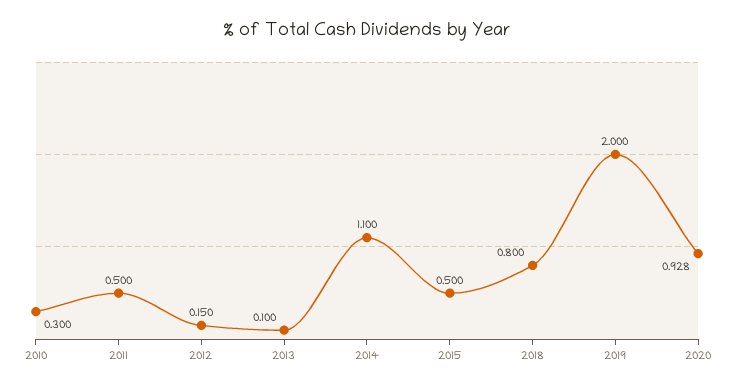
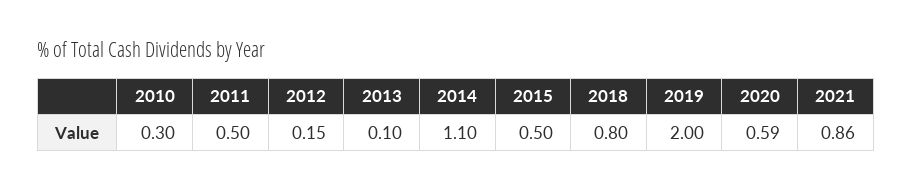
2020: 0.928 -> 0.59
2021: none -> 0.86

